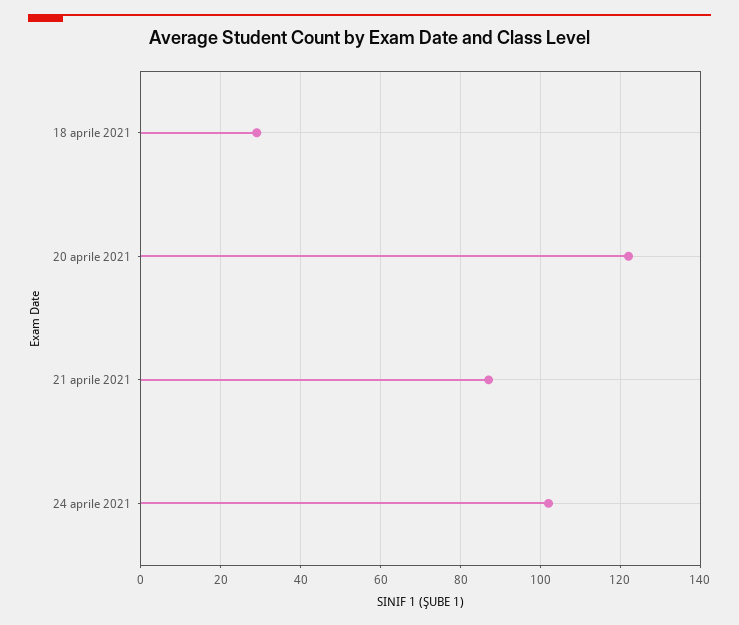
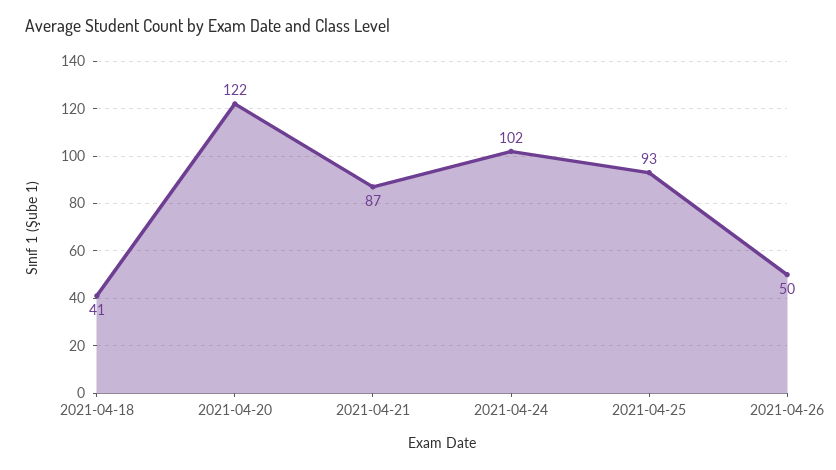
18 aprile 2021: 30 -> 41
2021-04-25: none -> 93
2021-04-26: none -> 50

